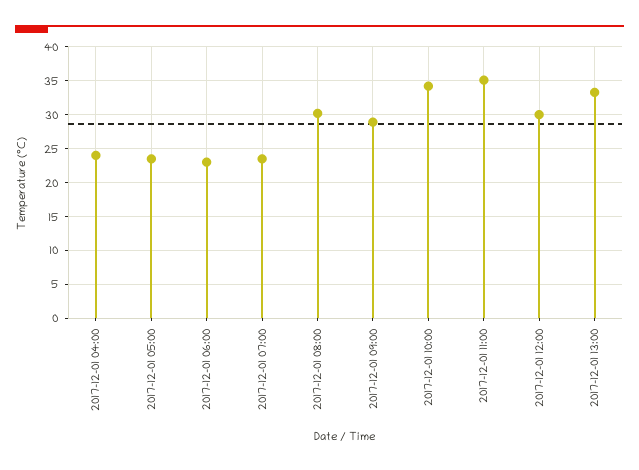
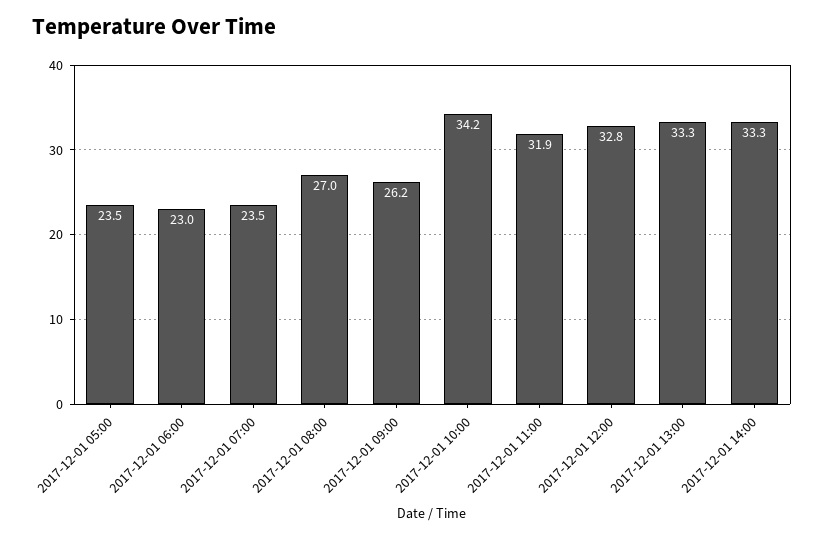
2017-12-01 04:00: 24 -> none
2017-12-01 08:00: 30 -> 27
2017-12-01 09:00: 29 -> 26.2
2017-12-01 11:00: 35 -> 31.9
2017-12-01 12:00: 30 -> 32.8
2017-12-01 14:00: none -> 33.3

